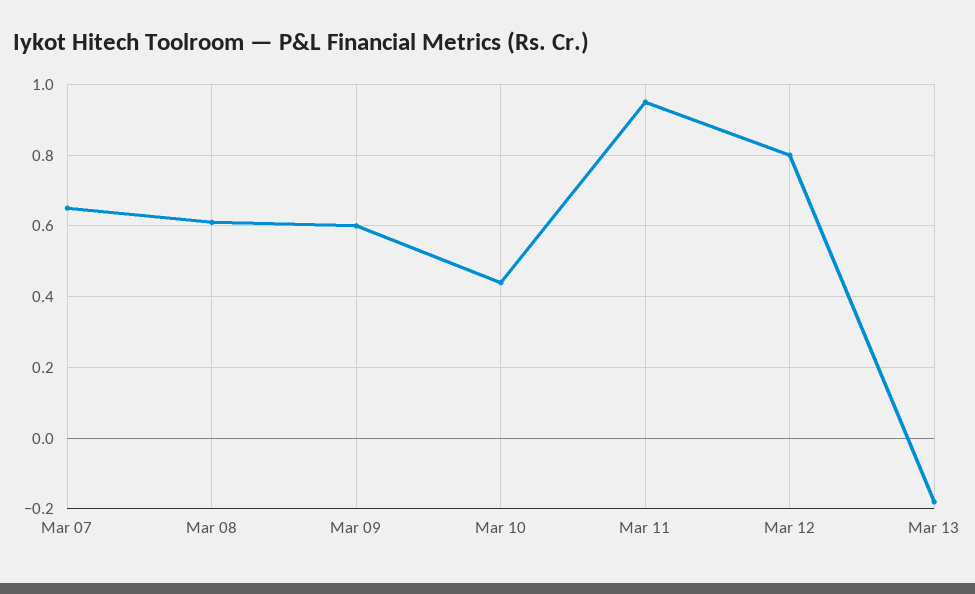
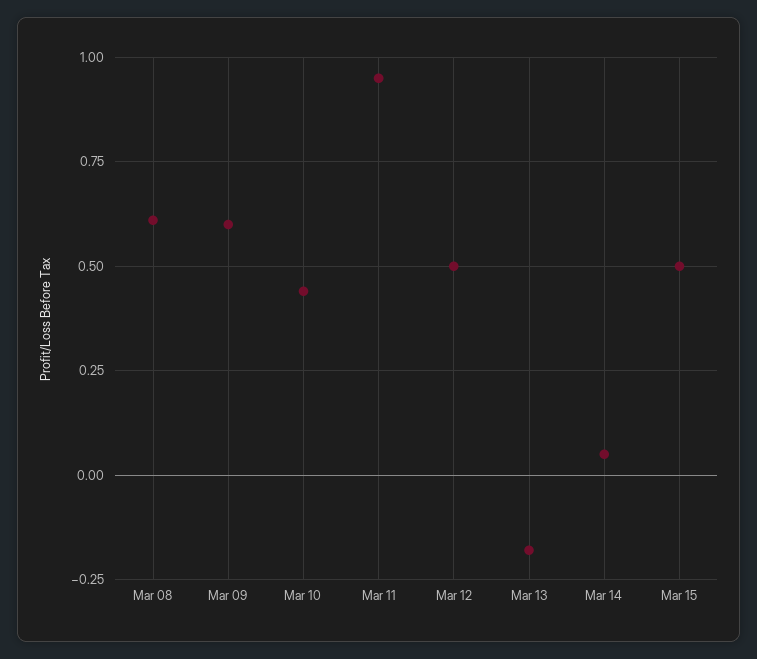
Mar 07: 0.65 -> none
Mar 12: 0.8 -> 0.5
Mar 14: none -> 0.05
Mar 15: none -> 0.5

